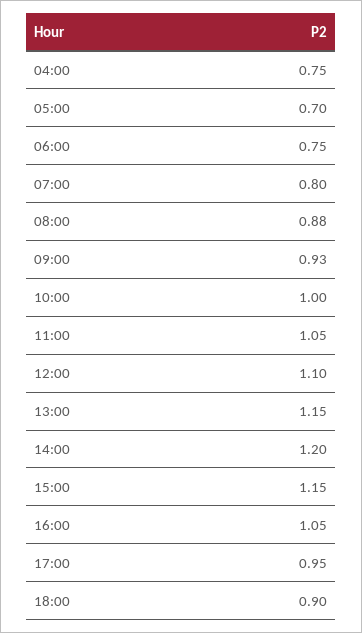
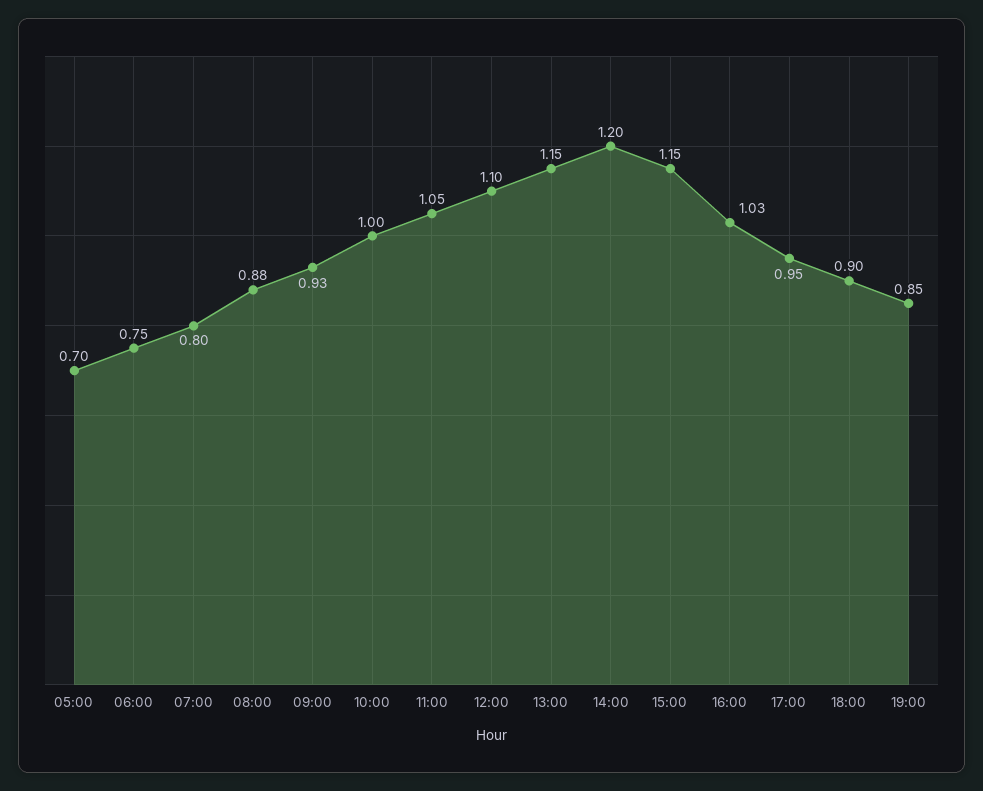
04:00: 0.75 -> none
16:00: 1.05 -> 1.03
19:00: none -> 0.85

